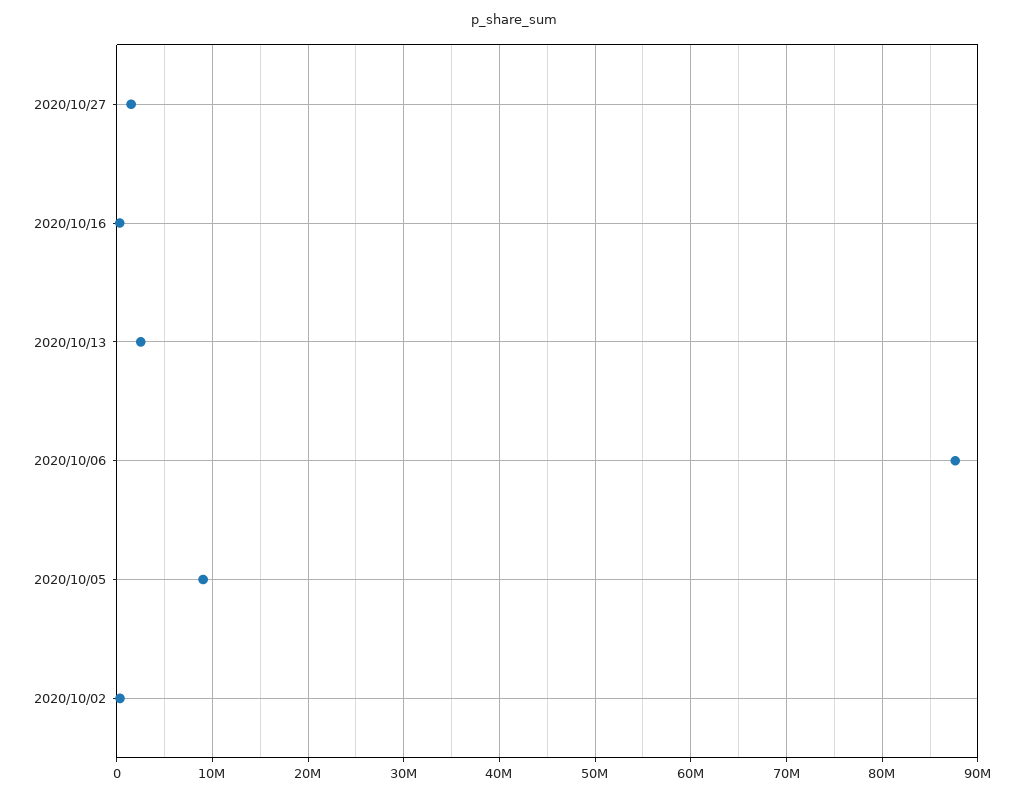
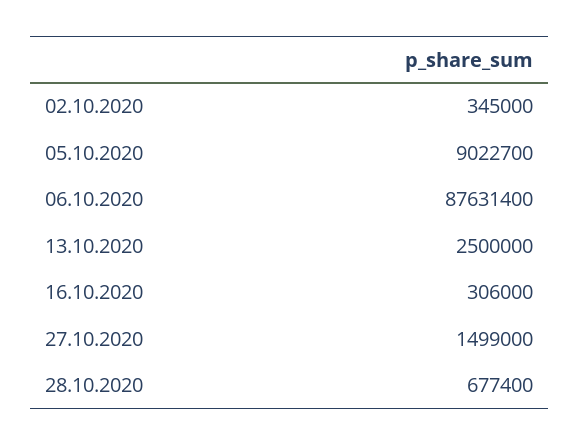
28.10.2020: none -> 677400

